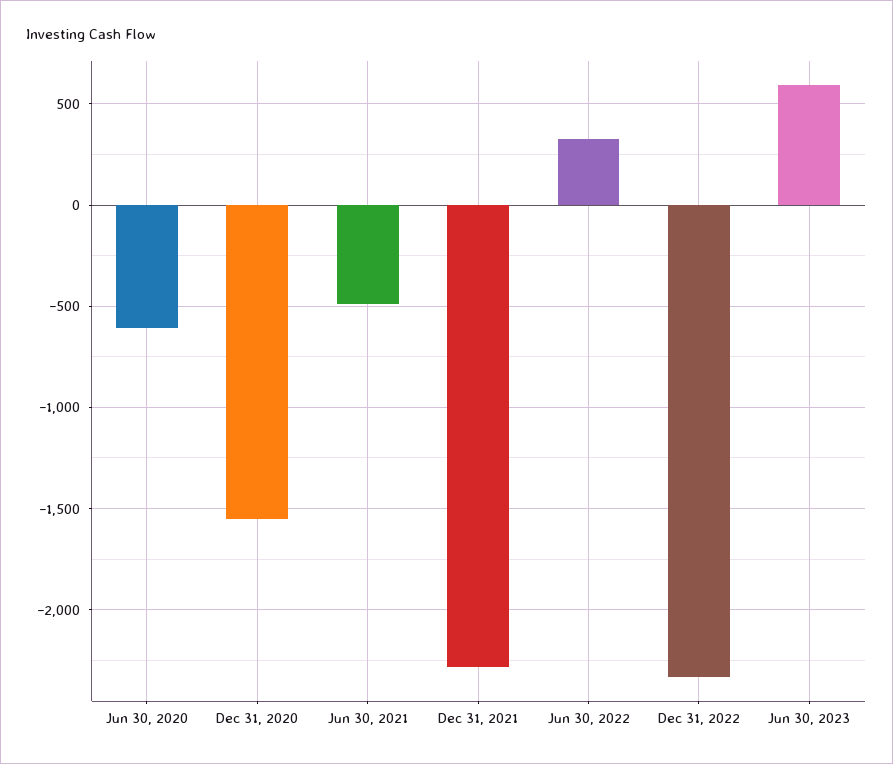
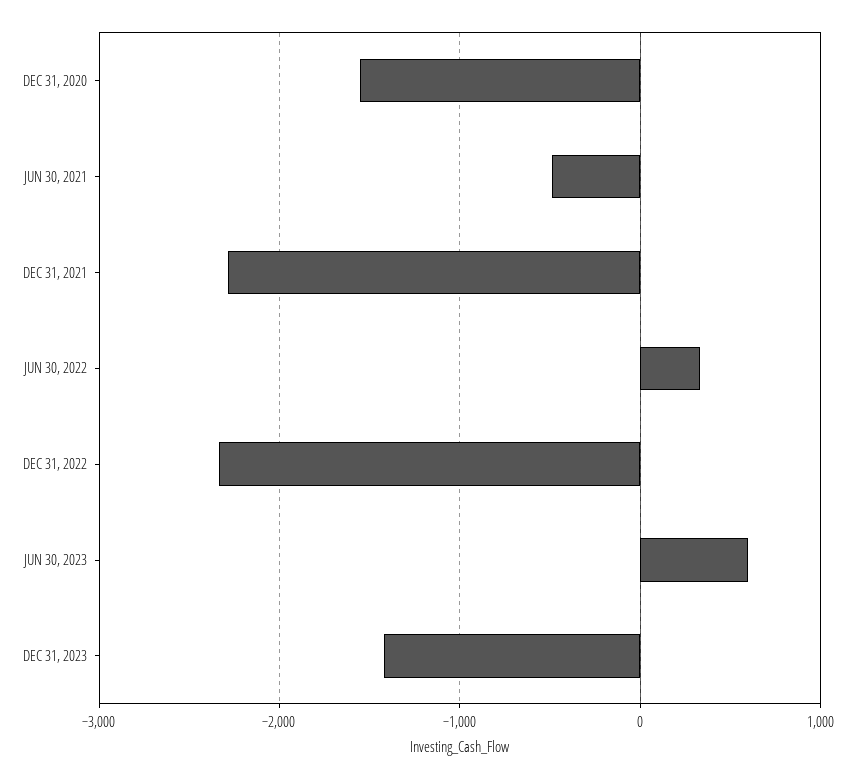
Jun 30, 2020: -600 -> none
DEC 31, 2023: none -> -1400

